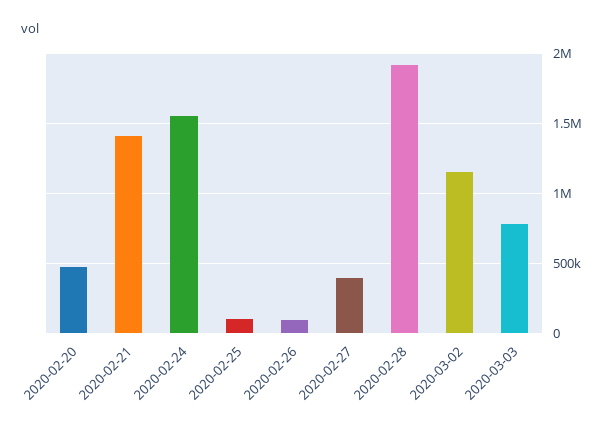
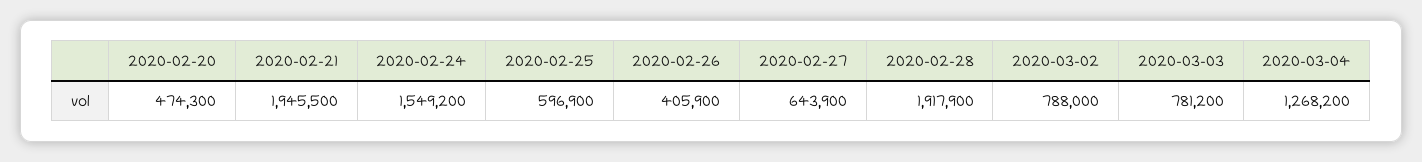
2020-02-21: 1400000 -> 1945500
2020-02-25: 100000 -> 596900
2020-02-26: 100000 -> 405900
2020-02-27: 400000 -> 643900
2020-03-02: 1150000 -> 788000
2020-03-04: none -> 1268200

